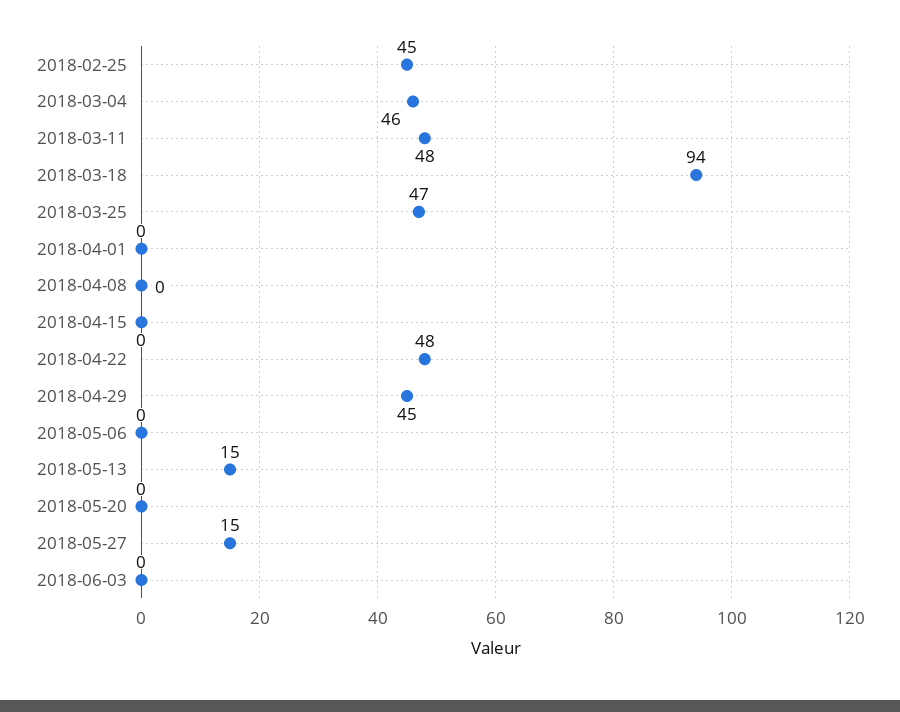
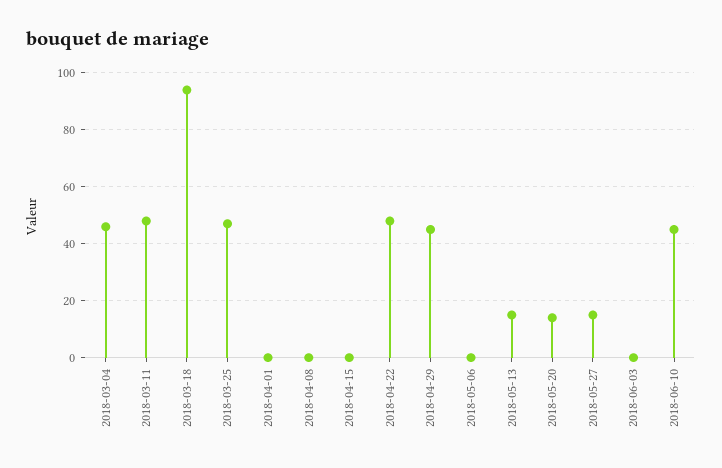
2018-02-25: 45 -> none
2018-05-20: 0 -> 15
2018-06-10: none -> 45

